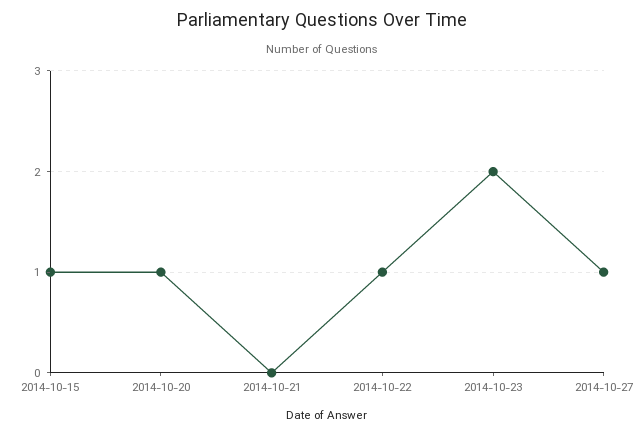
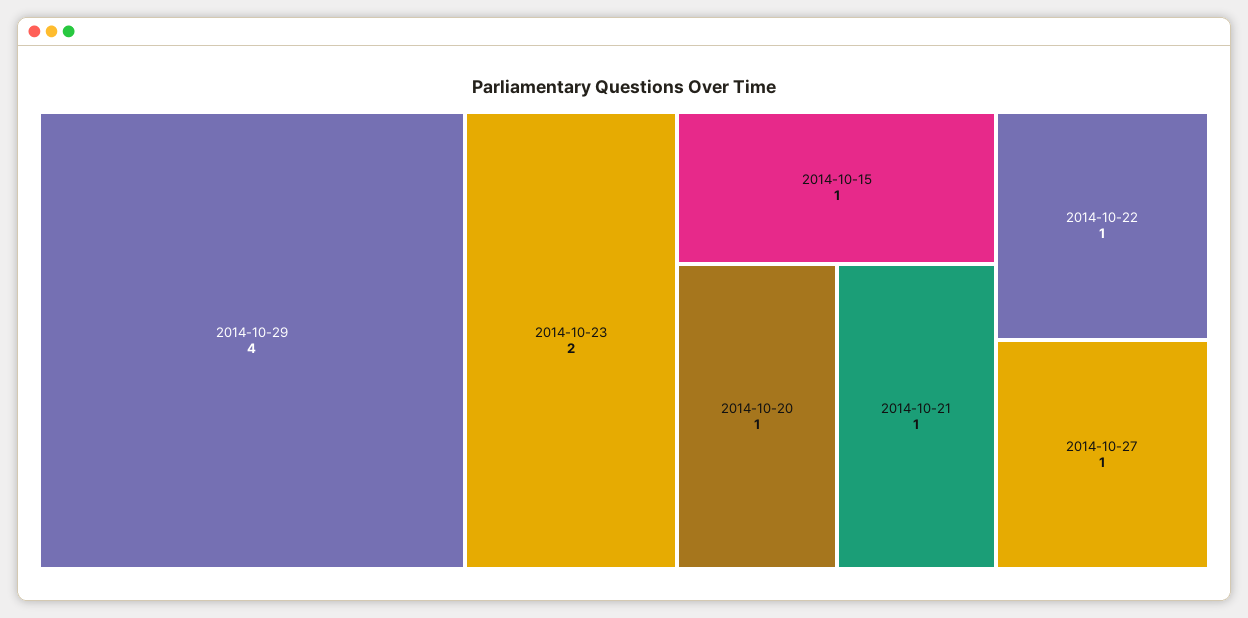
2014-10-21: 0 -> 1
2014-10-29: none -> 4

